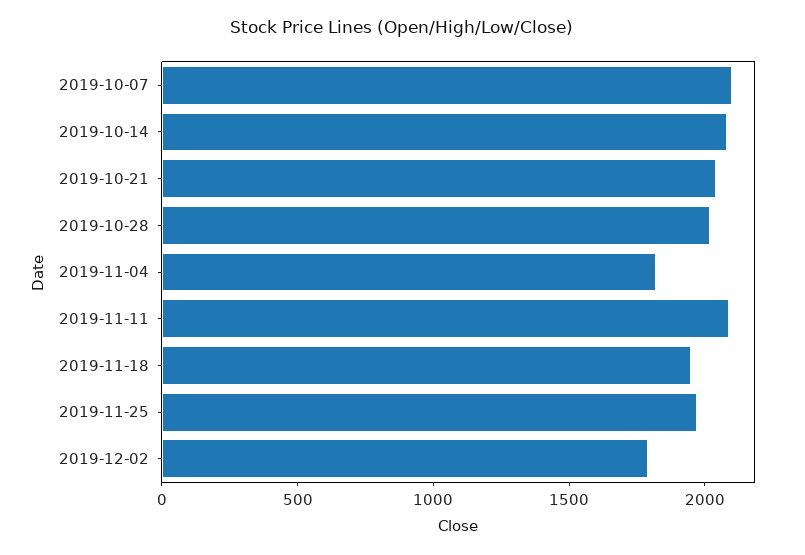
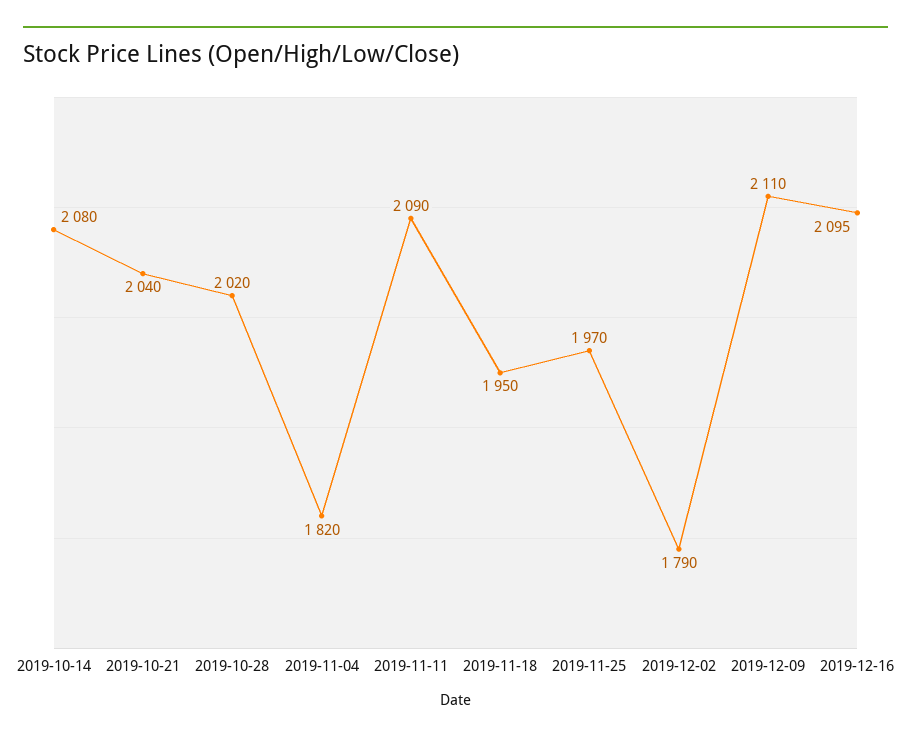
2019-10-07: 2100 -> none
2019-12-09: none -> 2110
2019-12-16: none -> 2095

